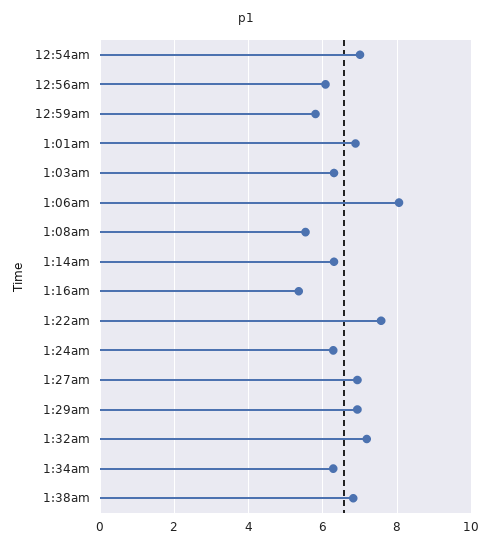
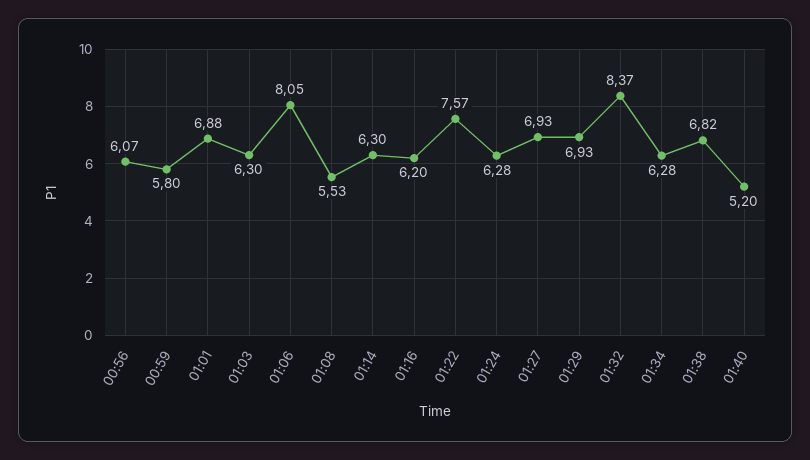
12:54am: 7 -> none
1:16am: 5.4 -> 6.2
1:32am: 7.2 -> 8.37
01:40: none -> 5.2

